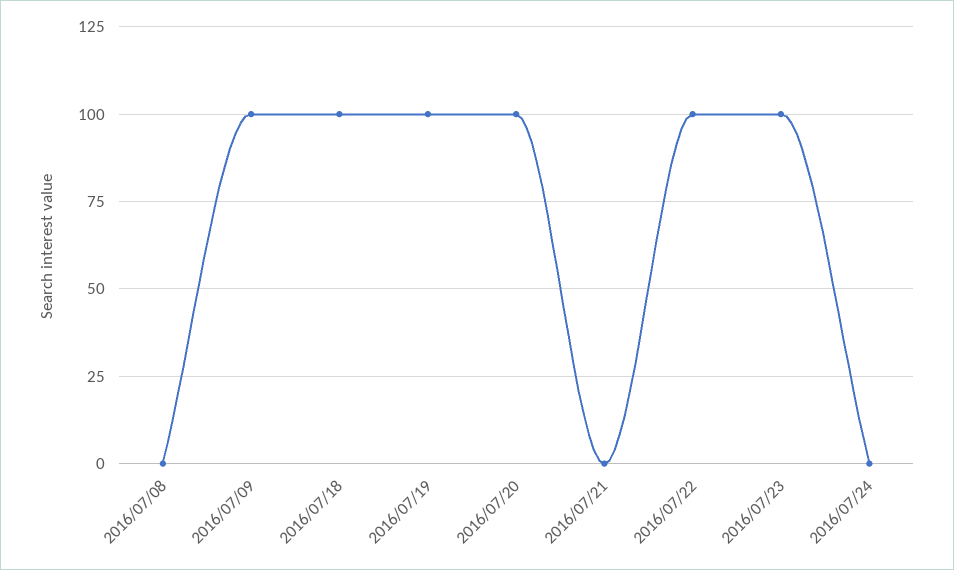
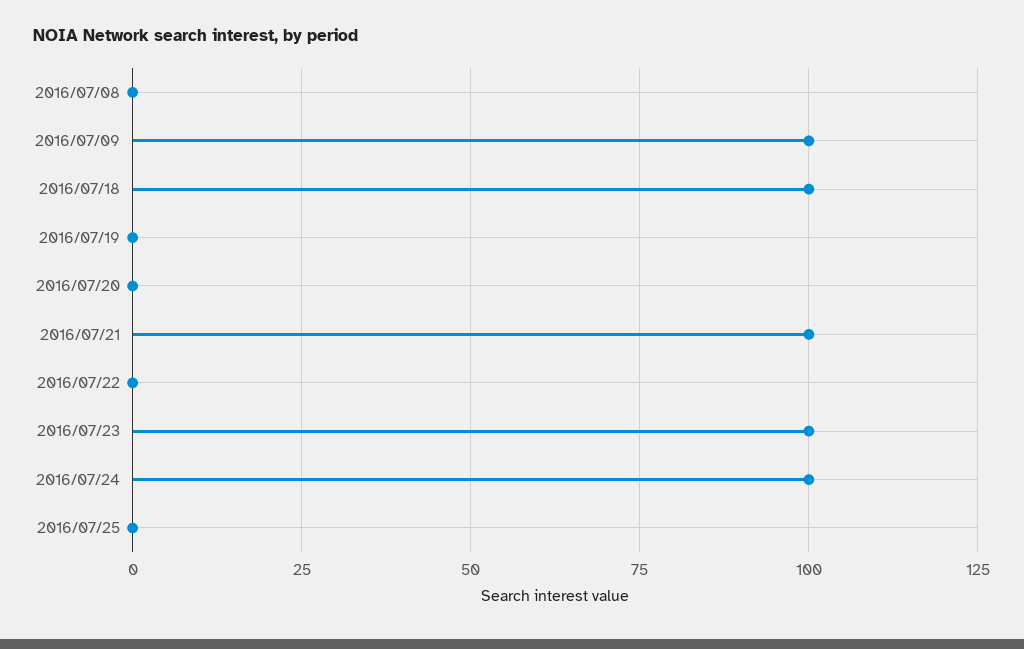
2016/07/19: 100 -> 0
2016/07/20: 100 -> 0
2016/07/21: 0 -> 100
2016/07/22: 100 -> 0
2016/07/24: 0 -> 100
2016/07/25: none -> 0

